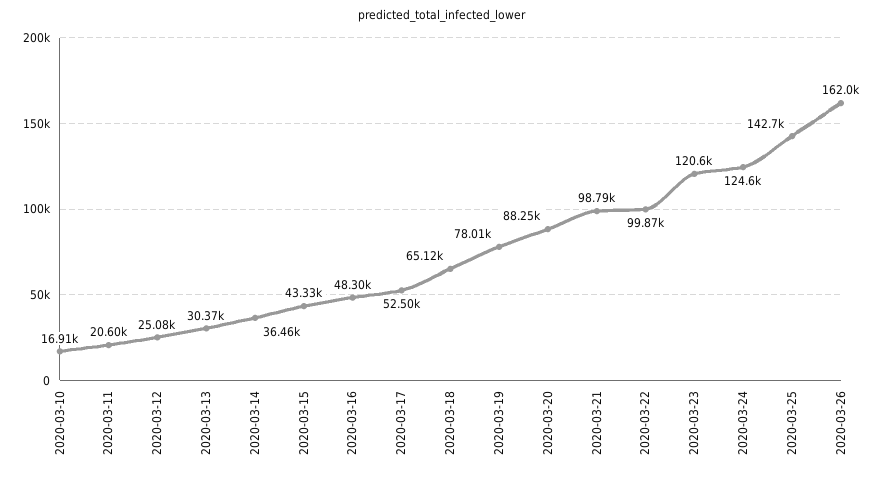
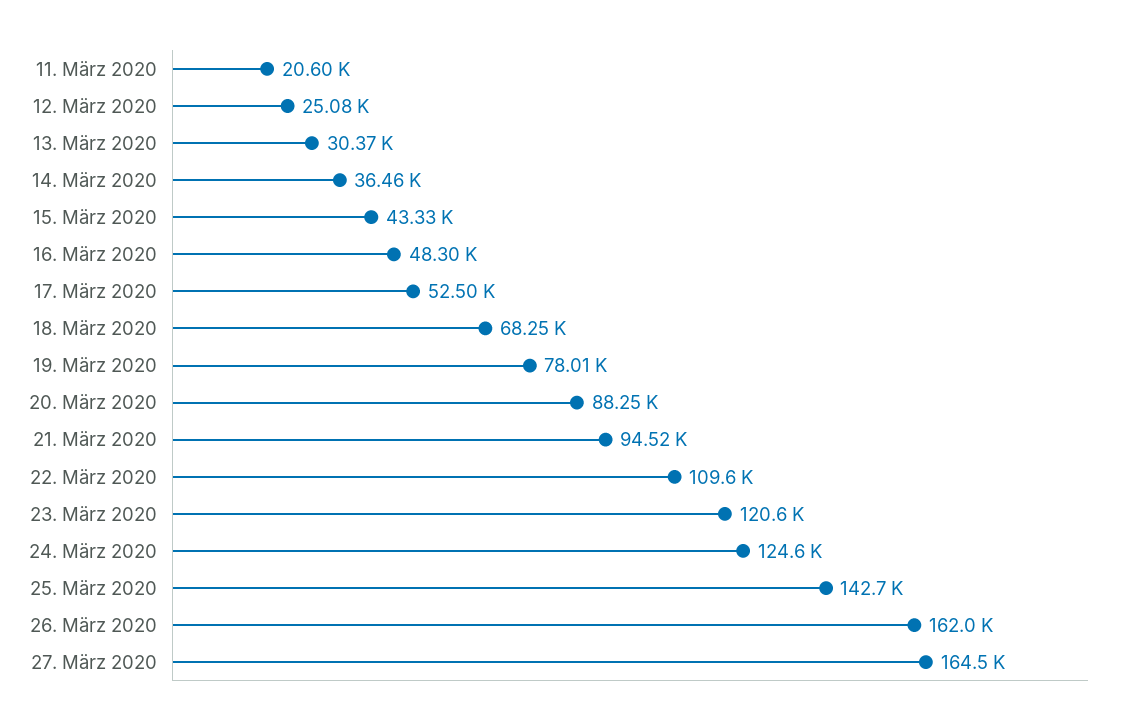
2020-03-10: 16910 -> none
2020-03-18: 65120 -> 68250
2020-03-21: 98790 -> 94520
2020-03-22: 99870 -> 109600
27. März 2020: none -> 164500

